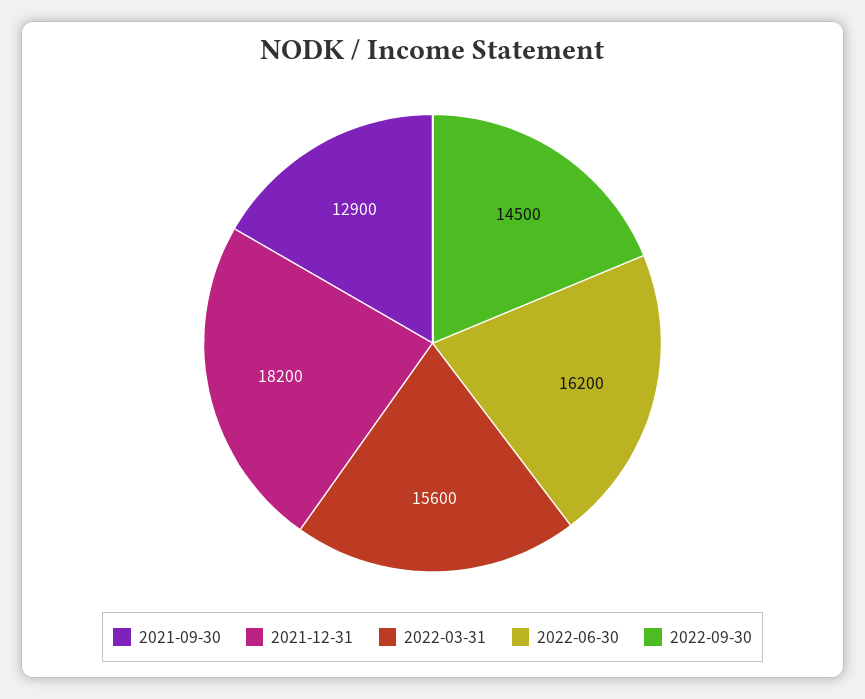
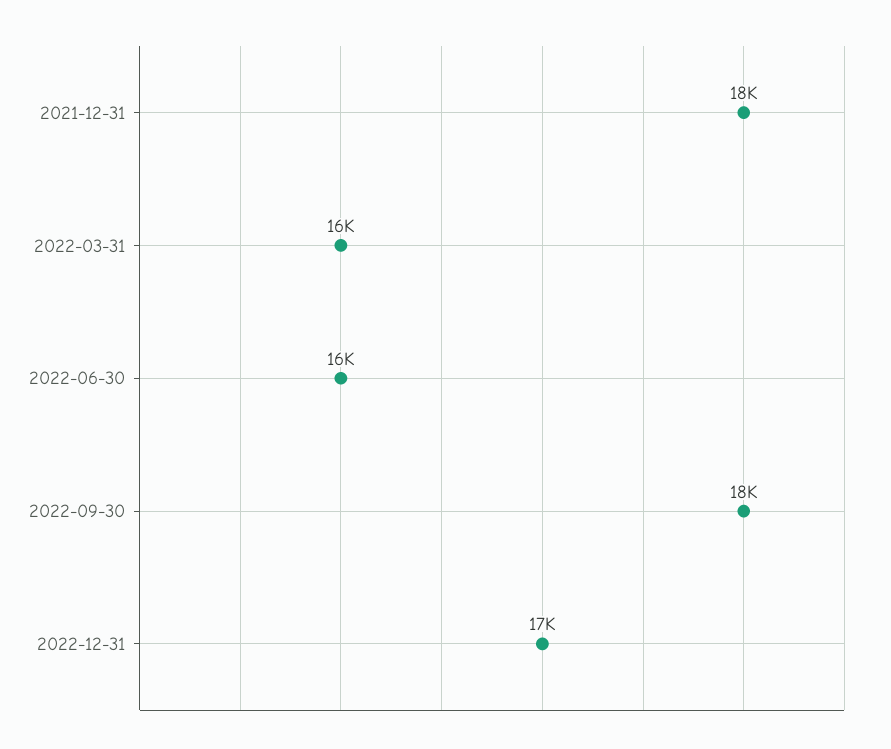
2021-09-30: 12900 -> none
2022-09-30: 14500 -> 18000
2022-12-31: none -> 17000

